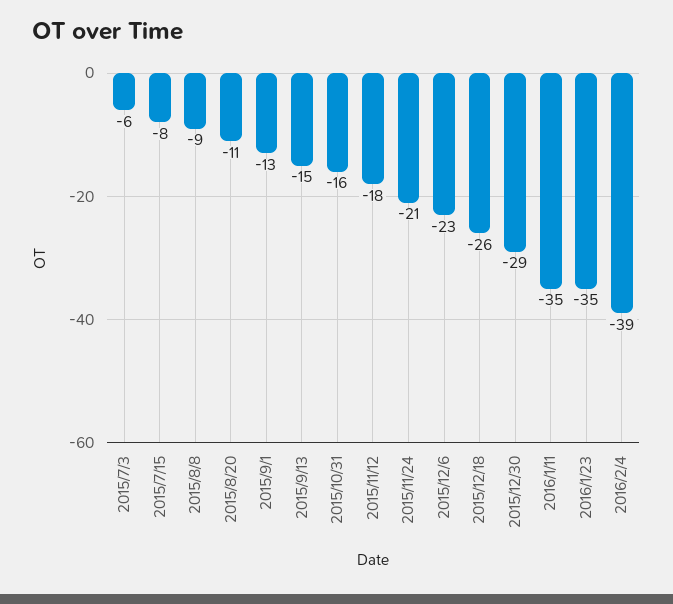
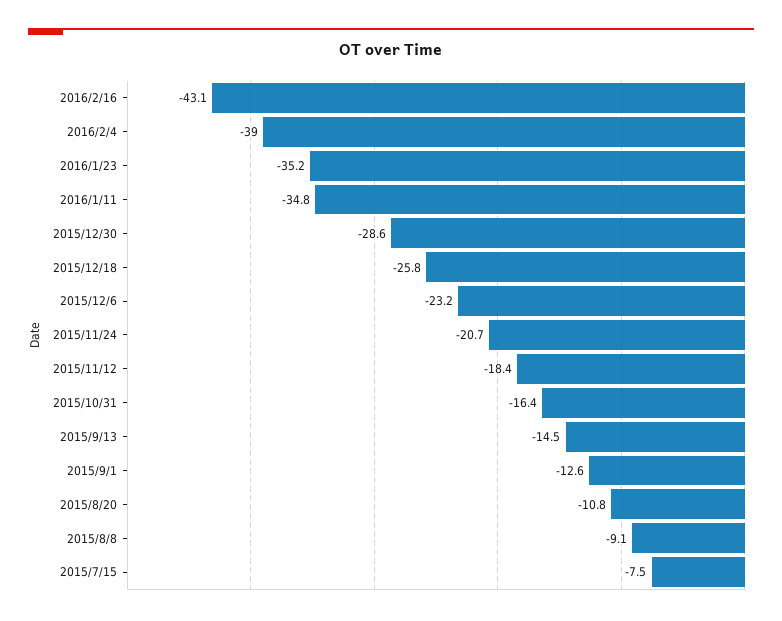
2015/7/3: -6 -> none
2016/2/16: none -> -43.1

